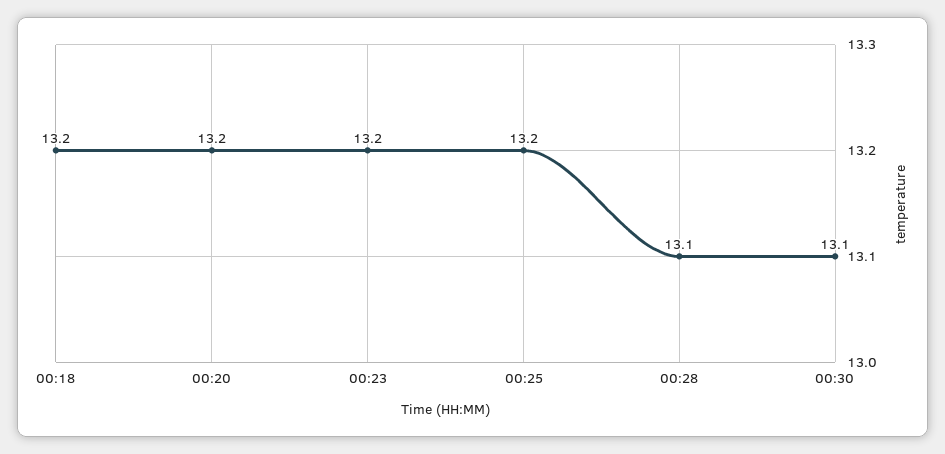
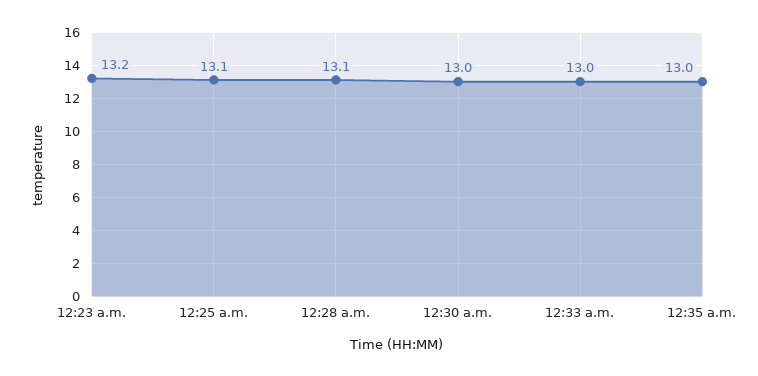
00:18: 13.2 -> none
00:20: 13.2 -> none
00:25: 13.2 -> 13.1
00:30: 13.1 -> 13
12:33 a.m.: none -> 13
12:35 a.m.: none -> 13

